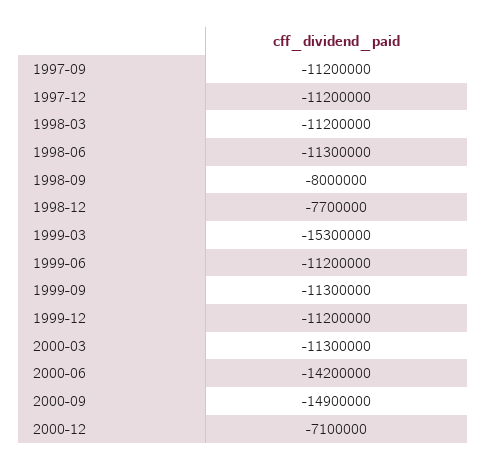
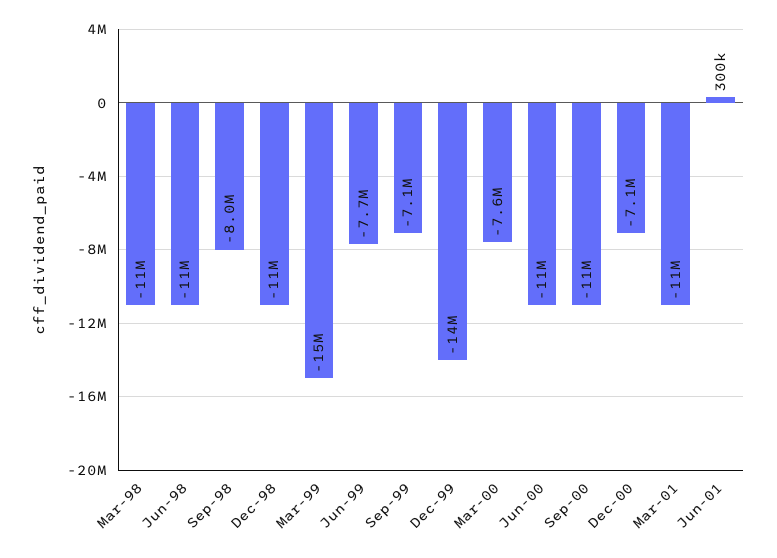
1997-09: -11200000 -> none
1997-12: -11200000 -> none
1998-12: -7700000 -> -11000000
1999-06: -11200000 -> -7700000
1999-09: -11300000 -> -7100000
1999-12: -11200000 -> -14000000
2000-03: -11300000 -> -7600000
2000-06: -14200000 -> -11000000
2000-09: -14900000 -> -11000000
Mar-01: none -> -11000000
Jun-01: none -> 300000

